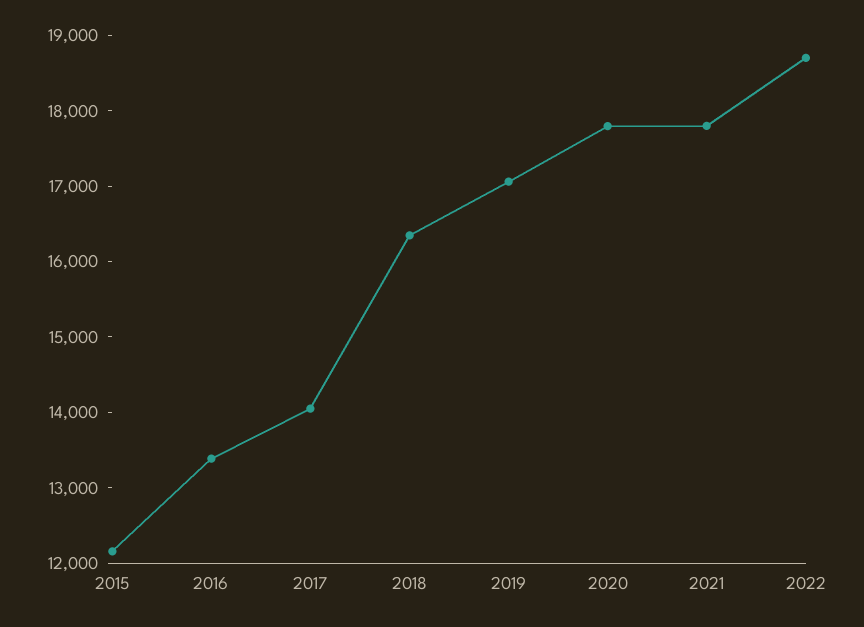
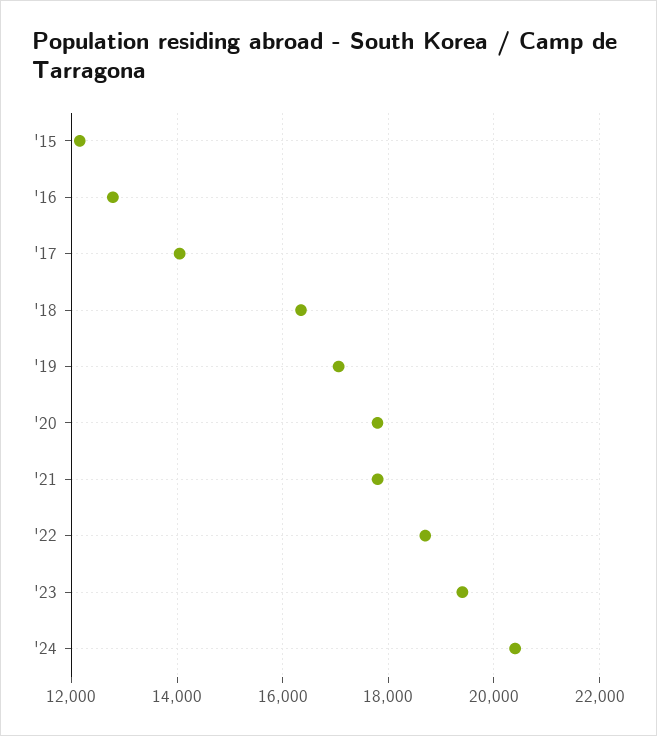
2016: 13400 -> 12800
'23: none -> 19400
'24: none -> 20400

